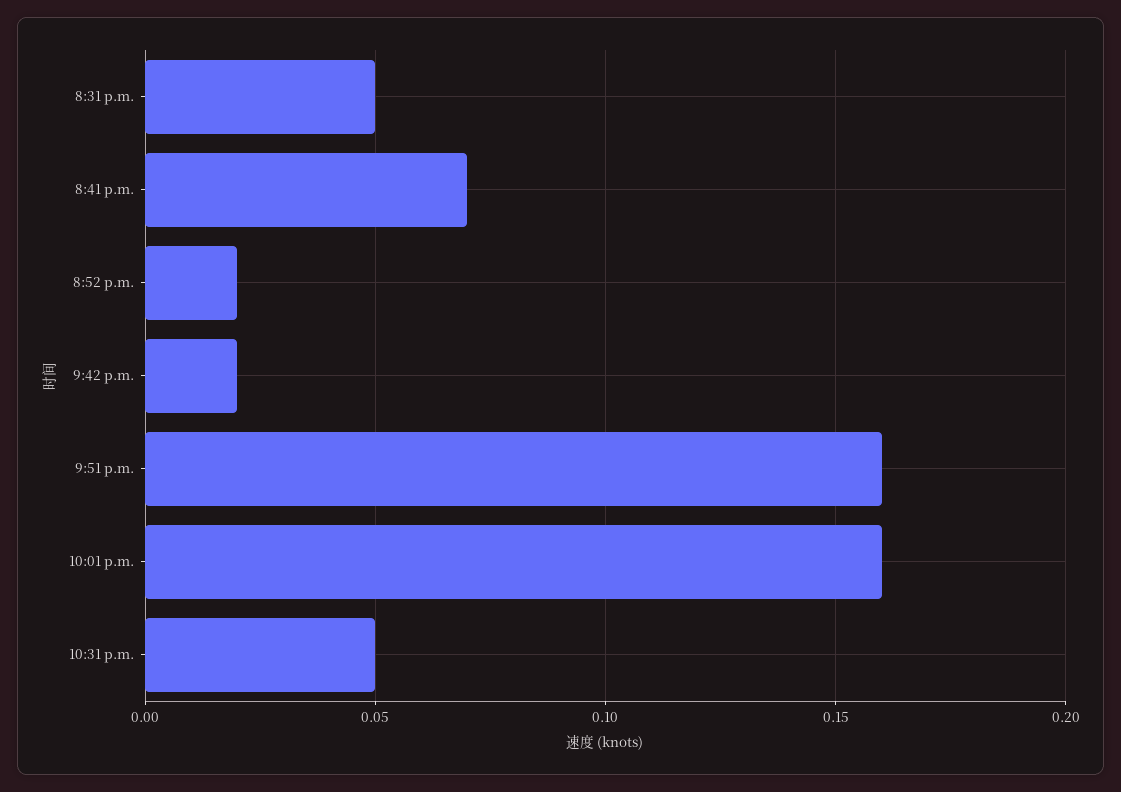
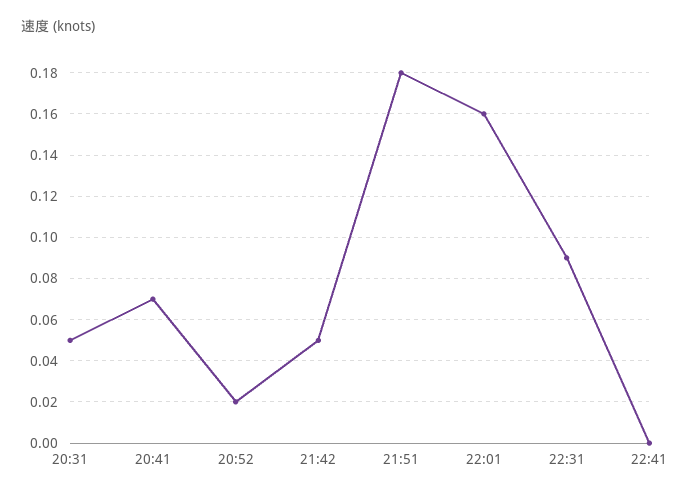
9:42 p.m.: 0.02 -> 0.05
9:51 p.m.: 0.16 -> 0.18
10:31 p.m.: 0.05 -> 0.09
22:41: none -> 0

